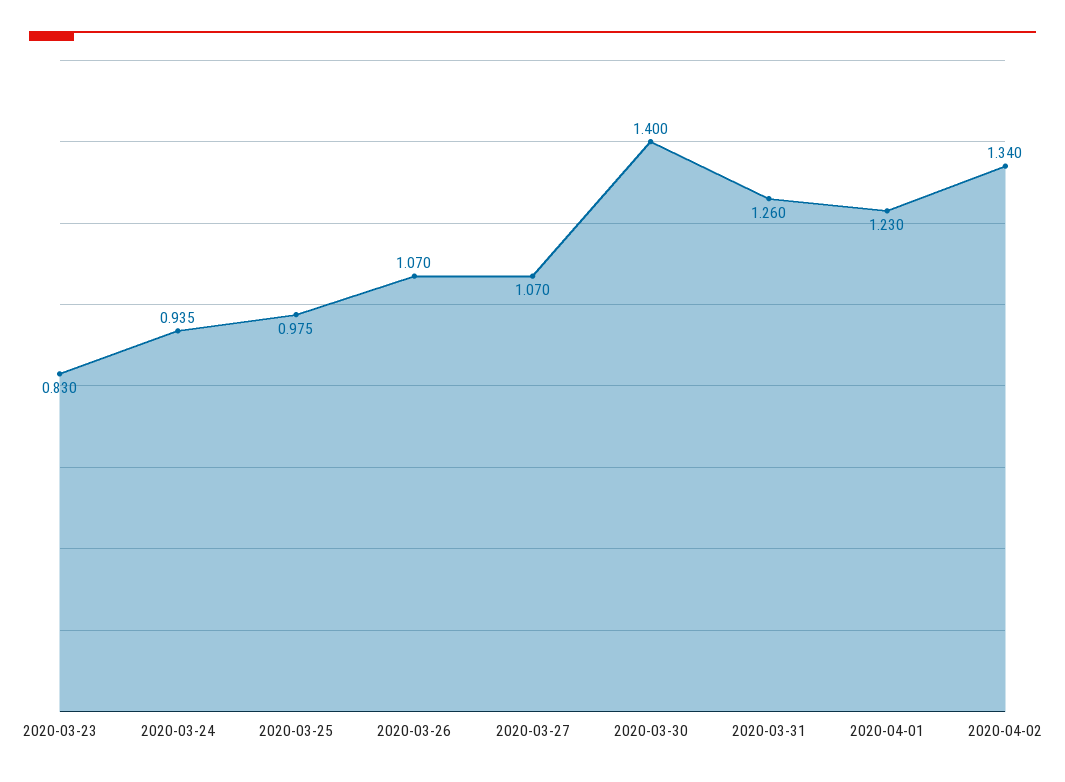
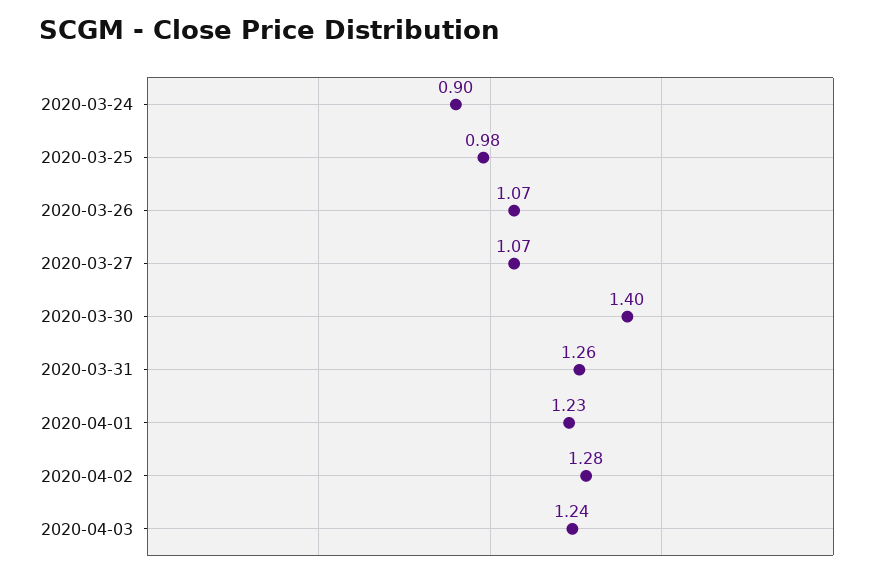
2020-03-23: 0.83 -> none
2020-03-24: 0.935 -> 0.9
2020-04-02: 1.34 -> 1.28
2020-04-03: none -> 1.24

